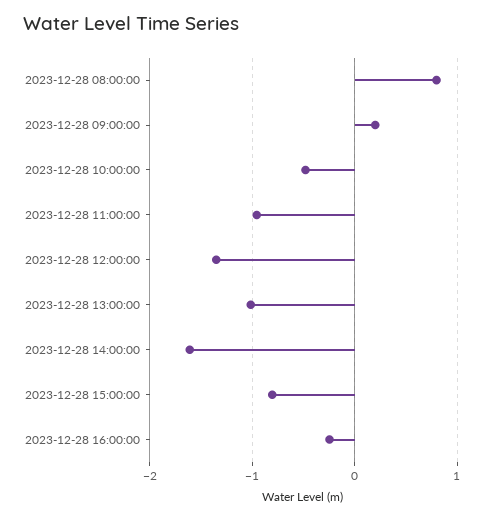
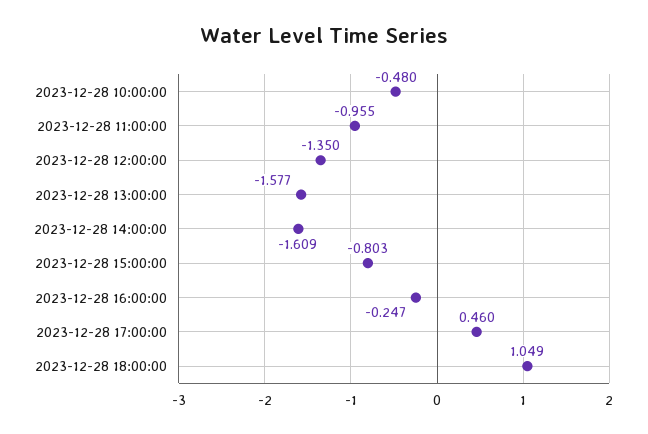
2023-12-28 08:00:00: 0.8 -> none
2023-12-28 09:00:00: 0.2 -> none
2023-12-28 13:00:00: -1 -> -1.577
2023-12-28 17:00:00: none -> 0.46
2023-12-28 18:00:00: none -> 1.049

